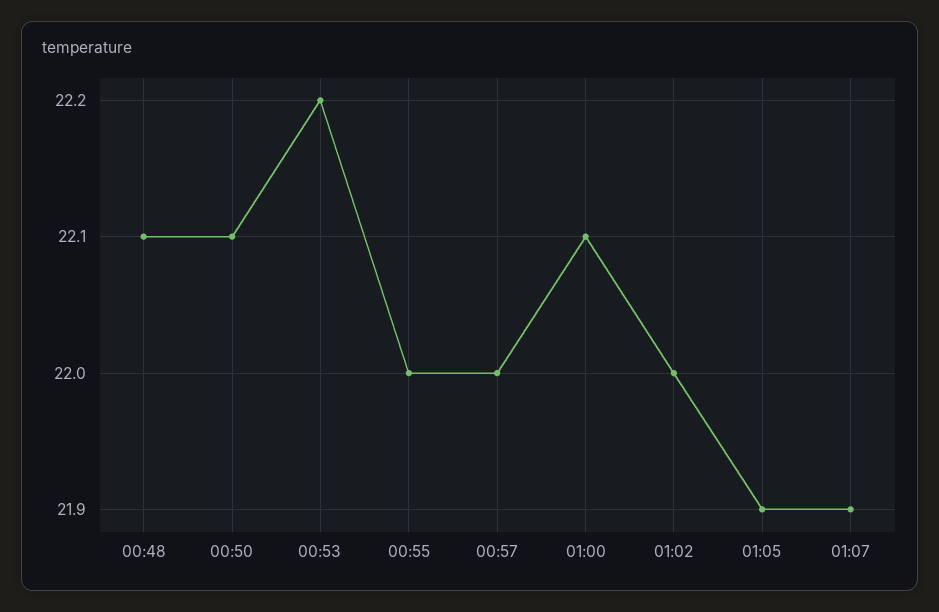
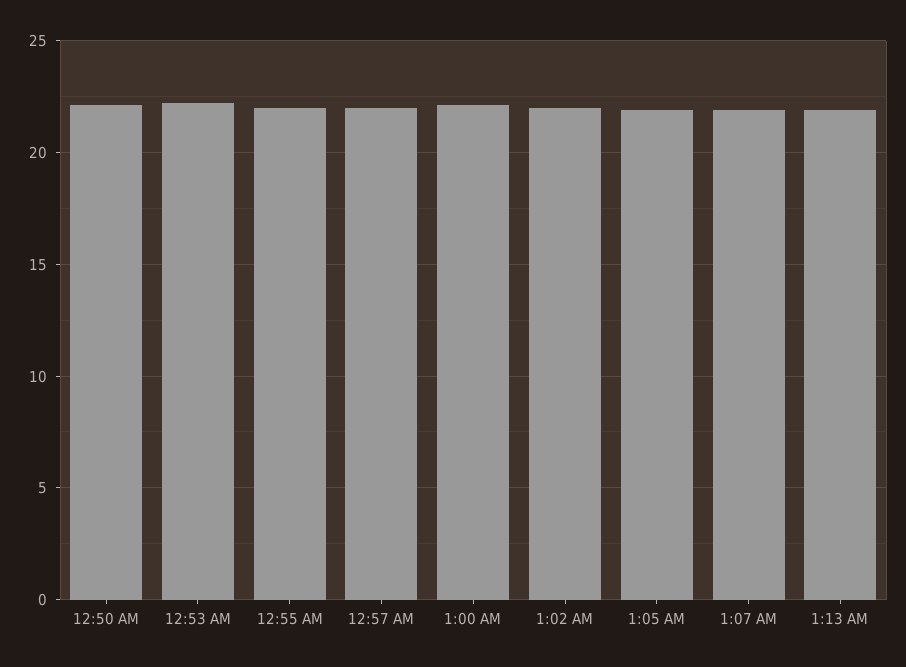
00:48: 22.1 -> none
1:13 AM: none -> 22

